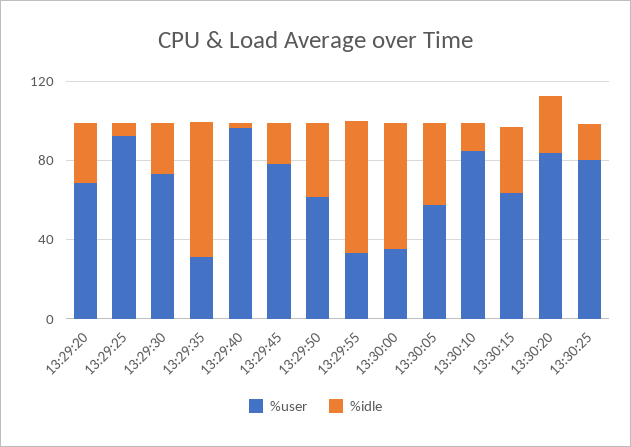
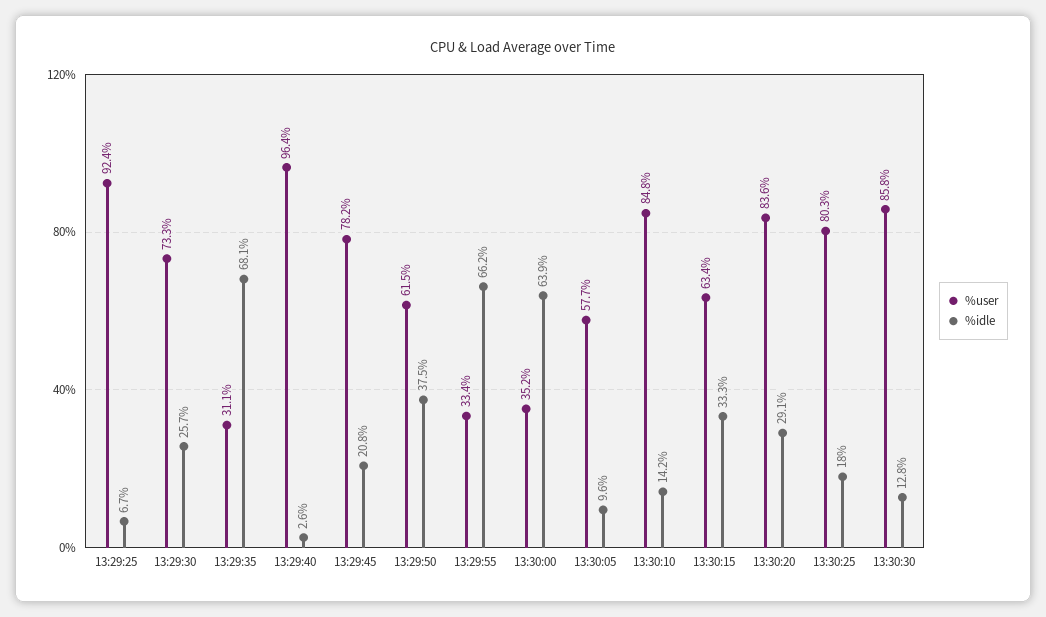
%user, 13:29:20: 70 -> none
%idle, 13:29:20: 30 -> none
%idle, 13:30:05: 40 -> 9.6
%user, 13:30:30: none -> 85.8
%idle, 13:30:30: none -> 12.8

